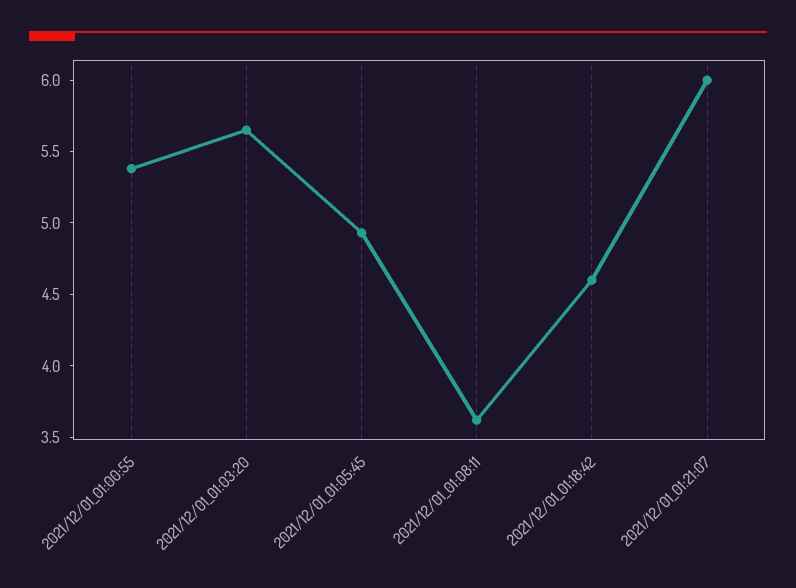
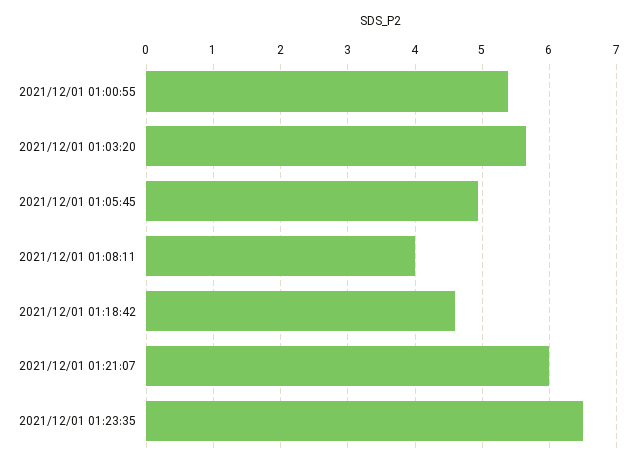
2021/12/01_01:08:11: 3.6 -> 4
2021/12/01 01:23:35: none -> 6.5

